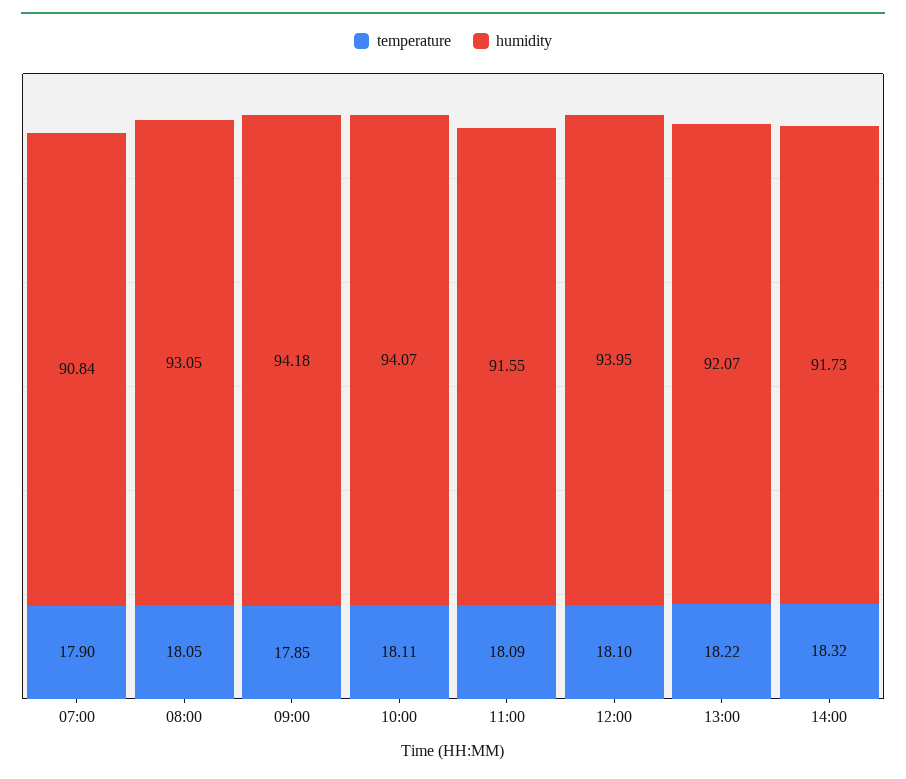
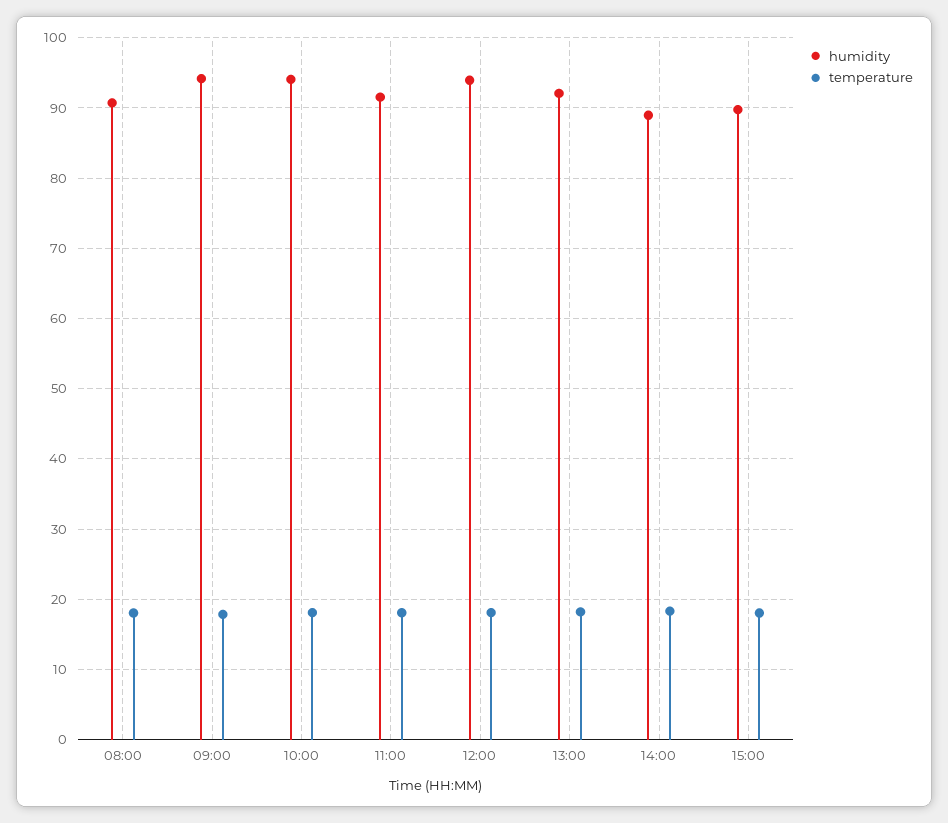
temperature, 07:00: 17.9 -> none
humidity, 07:00: 90.84 -> none
humidity, 08:00: 93.05 -> 91
humidity, 14:00: 91.73 -> 89
humidity, 15:00: none -> 90
temperature, 15:00: none -> 18

